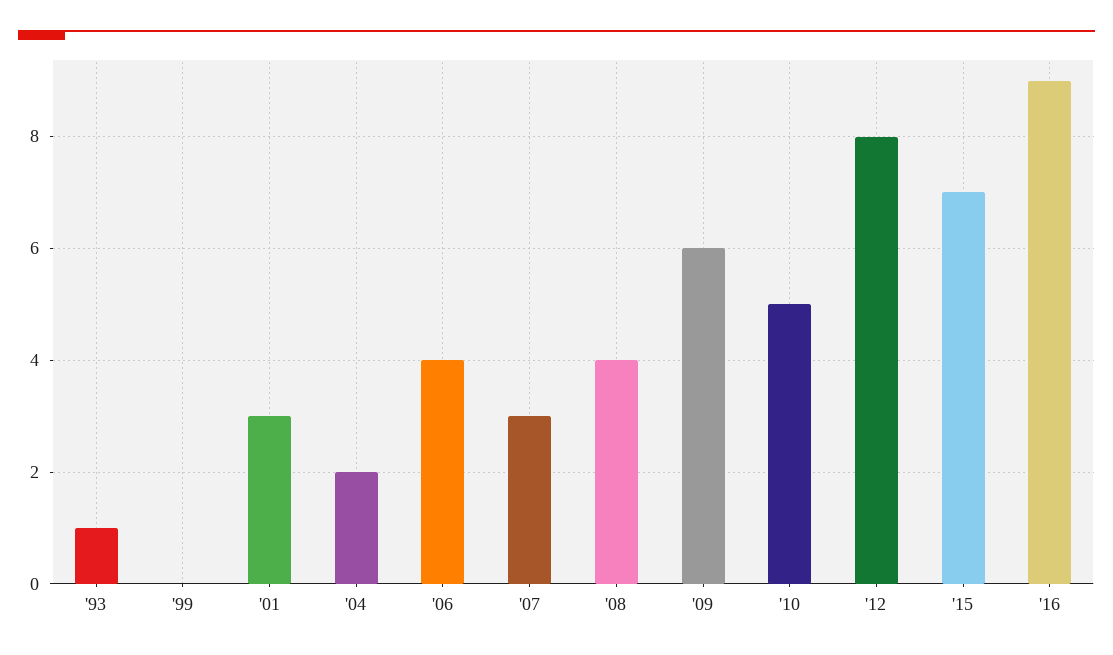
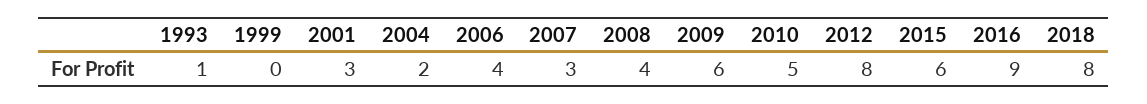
'15: 7 -> 6
2018: none -> 8

